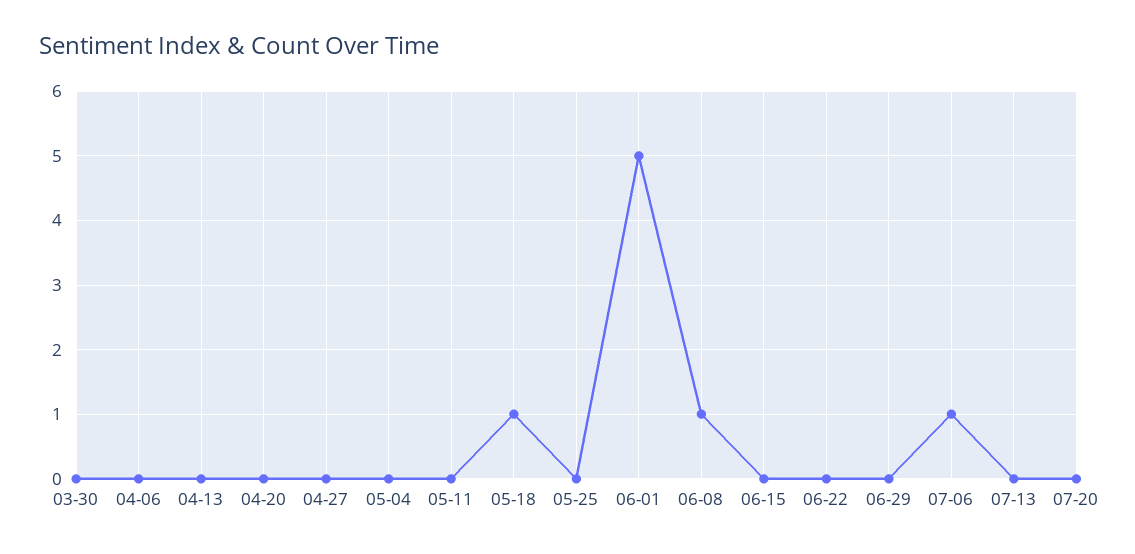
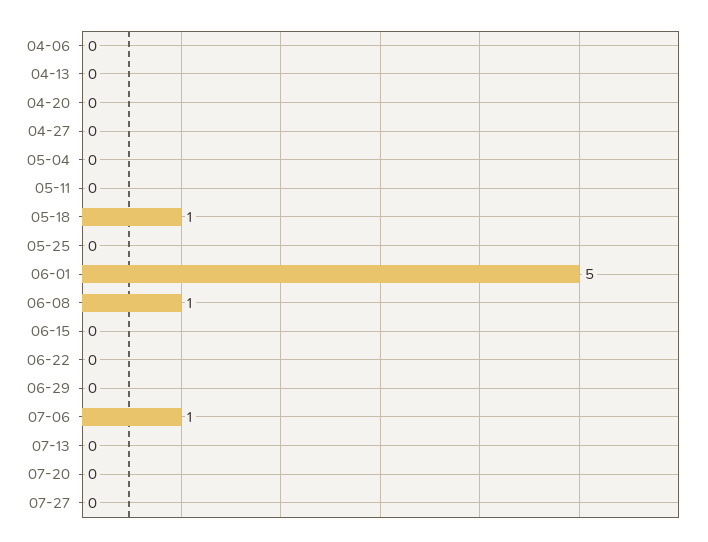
03-30: 0 -> none
07-27: none -> 0

